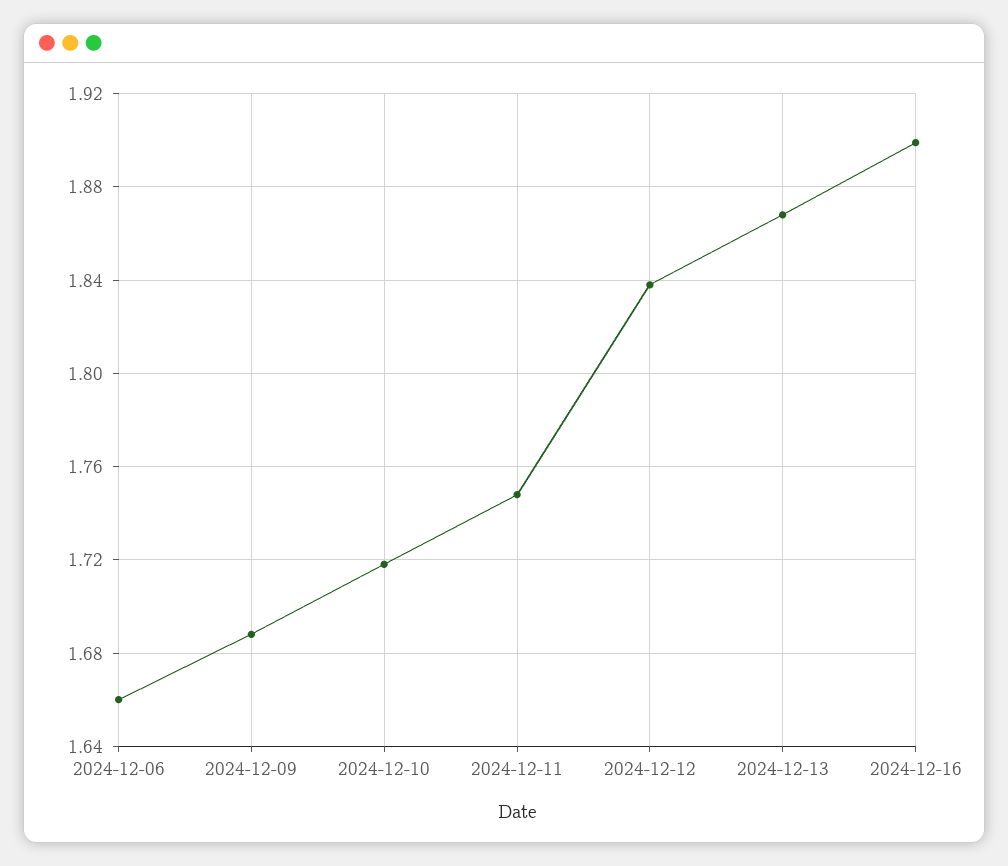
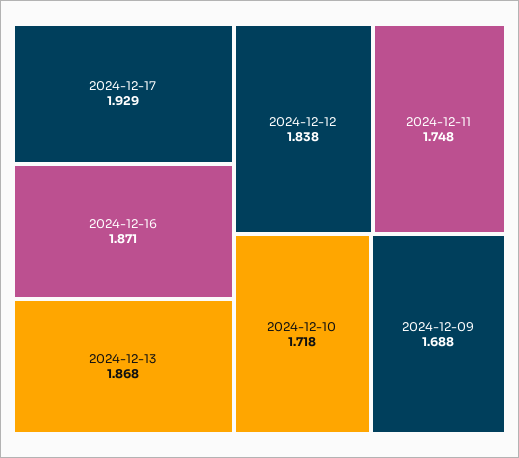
2024-12-06: 1.66 -> none
2024-12-16: 1.9 -> 1.871
2024-12-17: none -> 1.929

